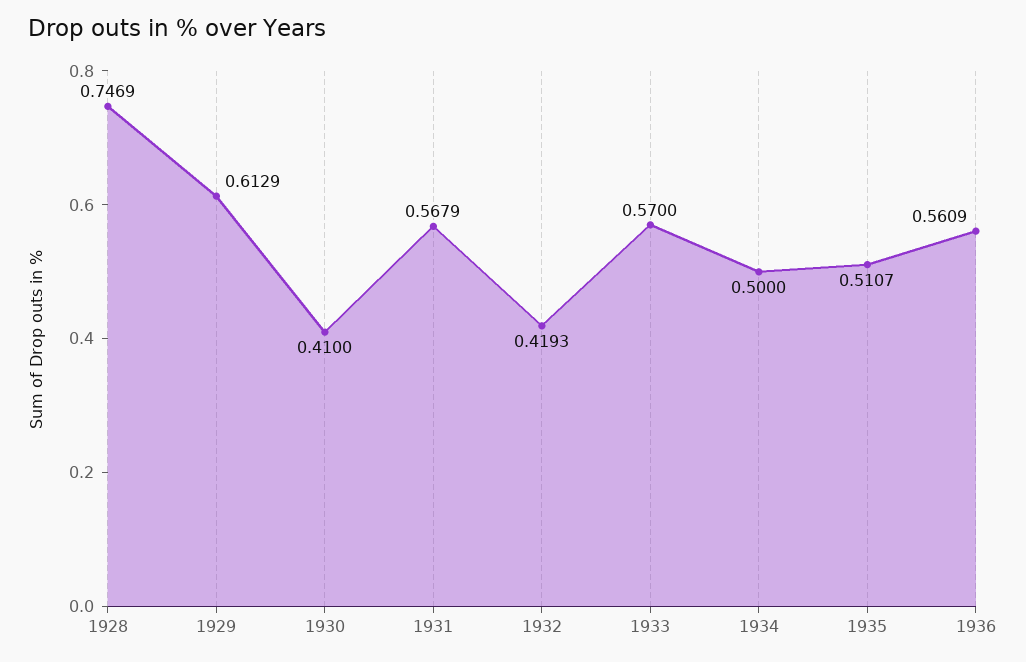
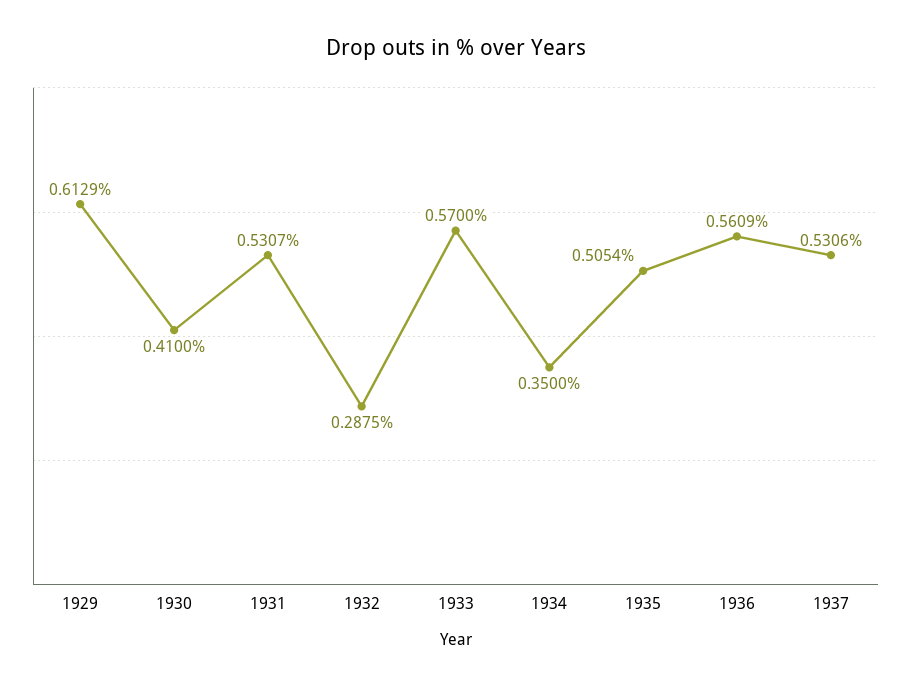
1928: 0.7469 -> none
1931: 0.5679 -> 0.5307
1932: 0.4193 -> 0.2875
1934: 0.5 -> 0.35
1935: 0.5107 -> 0.5054
1937: none -> 0.5306

